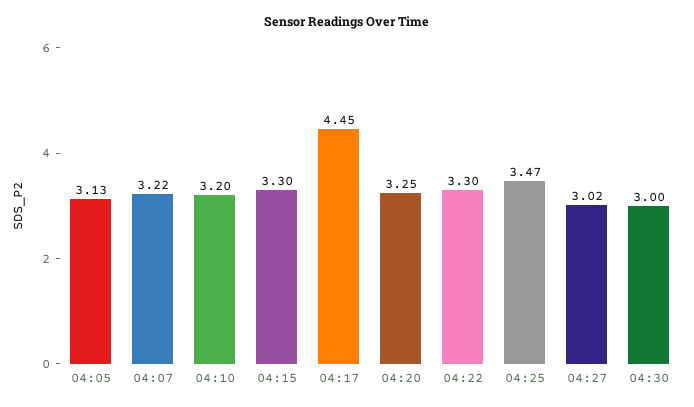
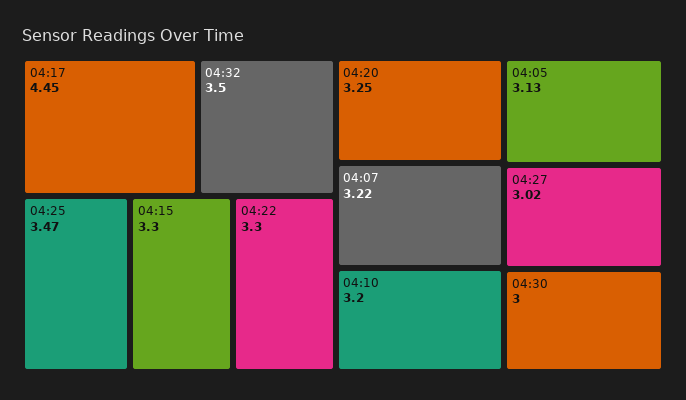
04:32: none -> 3.5

